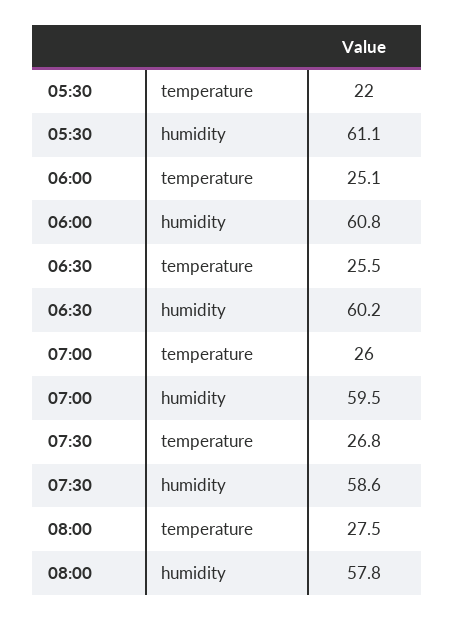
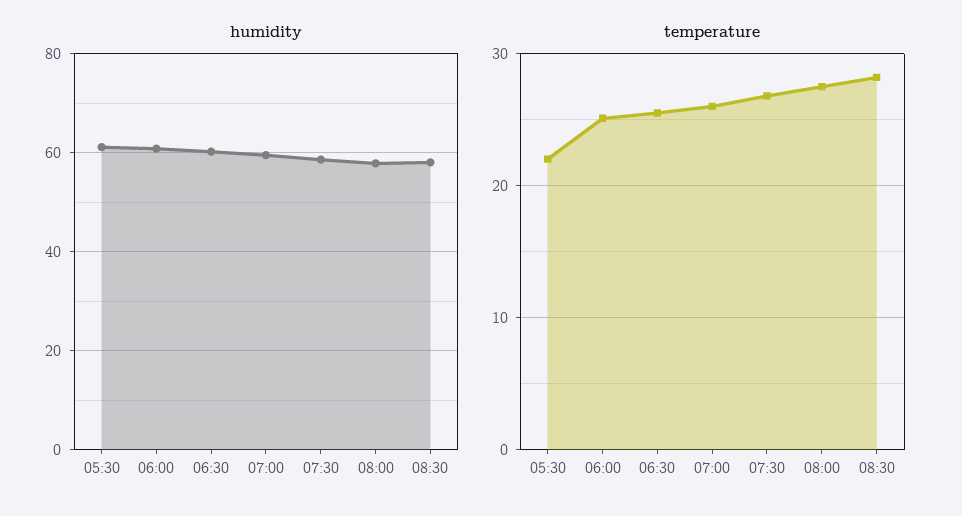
humidity, 08:30: none -> 58
temperature, 08:30: none -> 28

